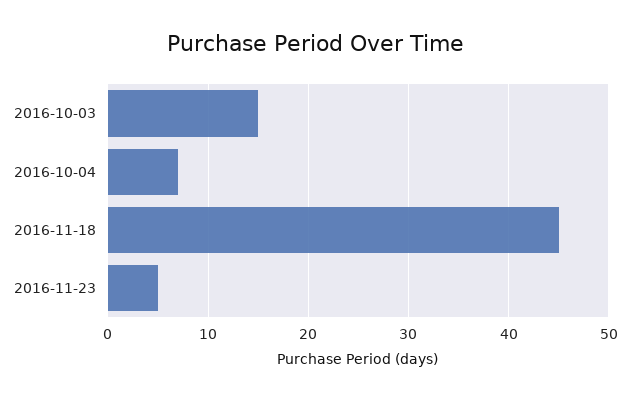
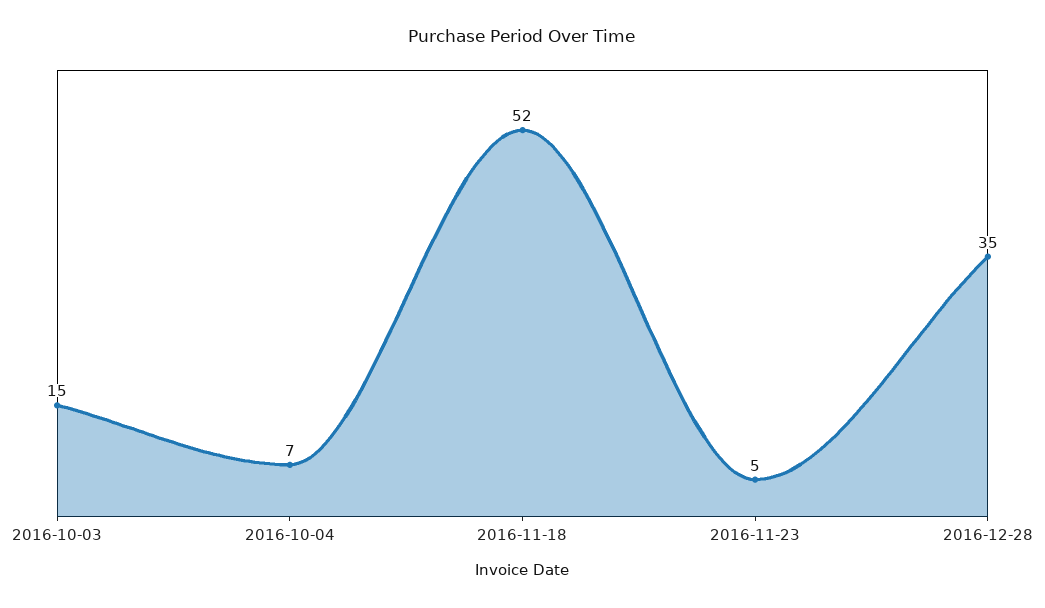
2016-11-18: 45 -> 52
2016-12-28: none -> 35

